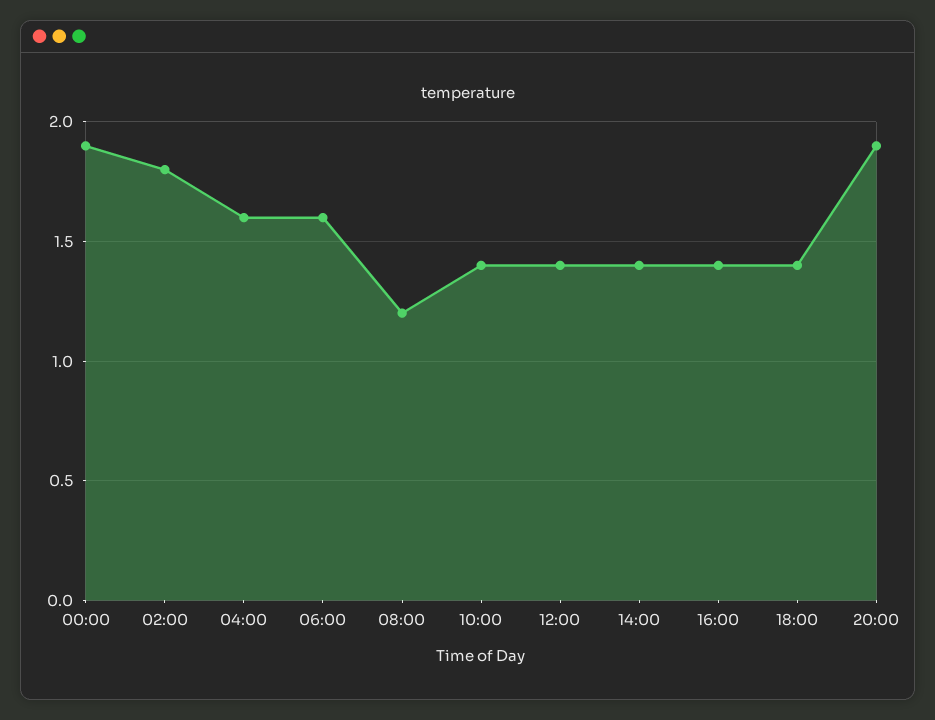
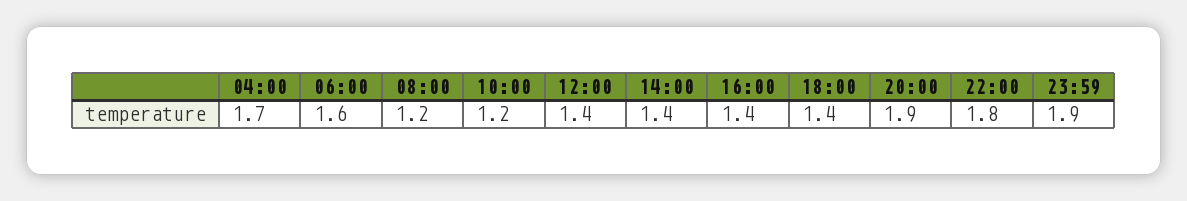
00:00: 1.9 -> none
02:00: 1.8 -> none
04:00: 1.6 -> 1.7
10:00: 1.4 -> 1.2
22:00: none -> 1.8
23:59: none -> 1.9

